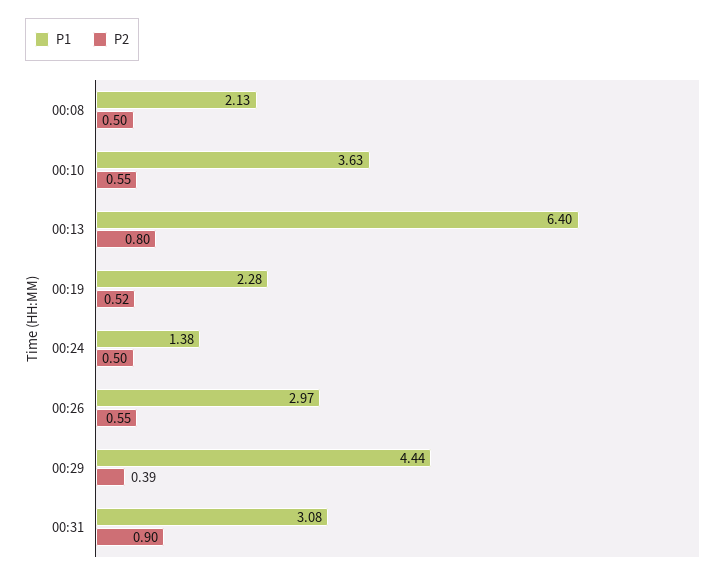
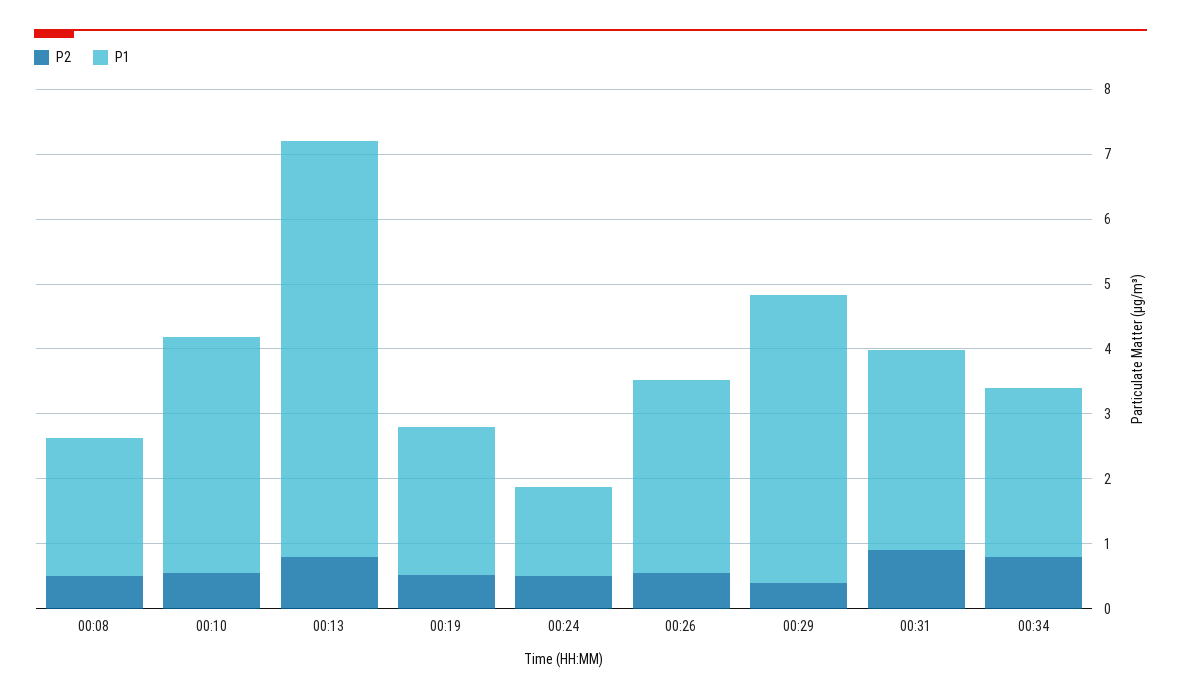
P2, 00:34: none -> 0.8
P1, 00:34: none -> 2.6

